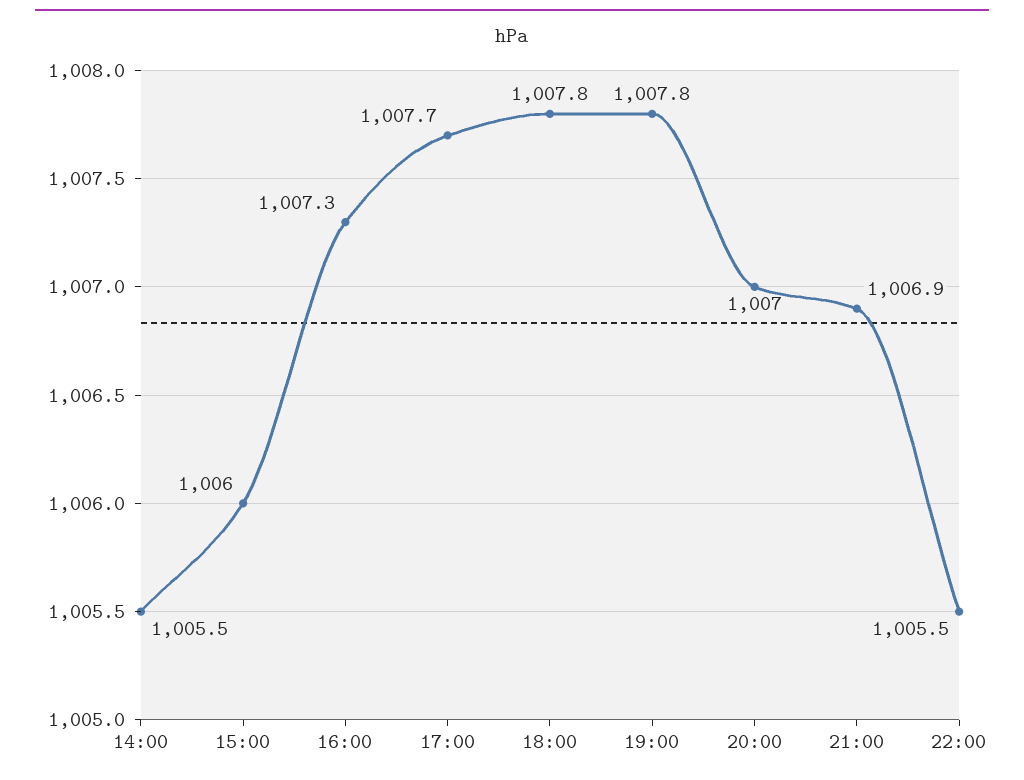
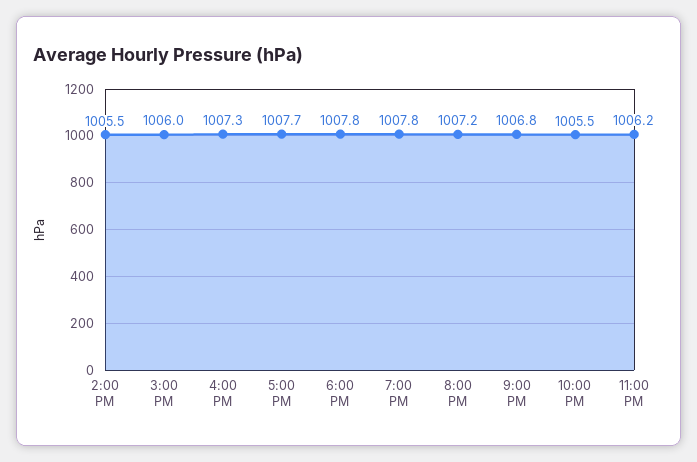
20:00: 1007 -> 1007.2
21:00: 1006.9 -> 1006.8
11:00 PM: none -> 1006.2

